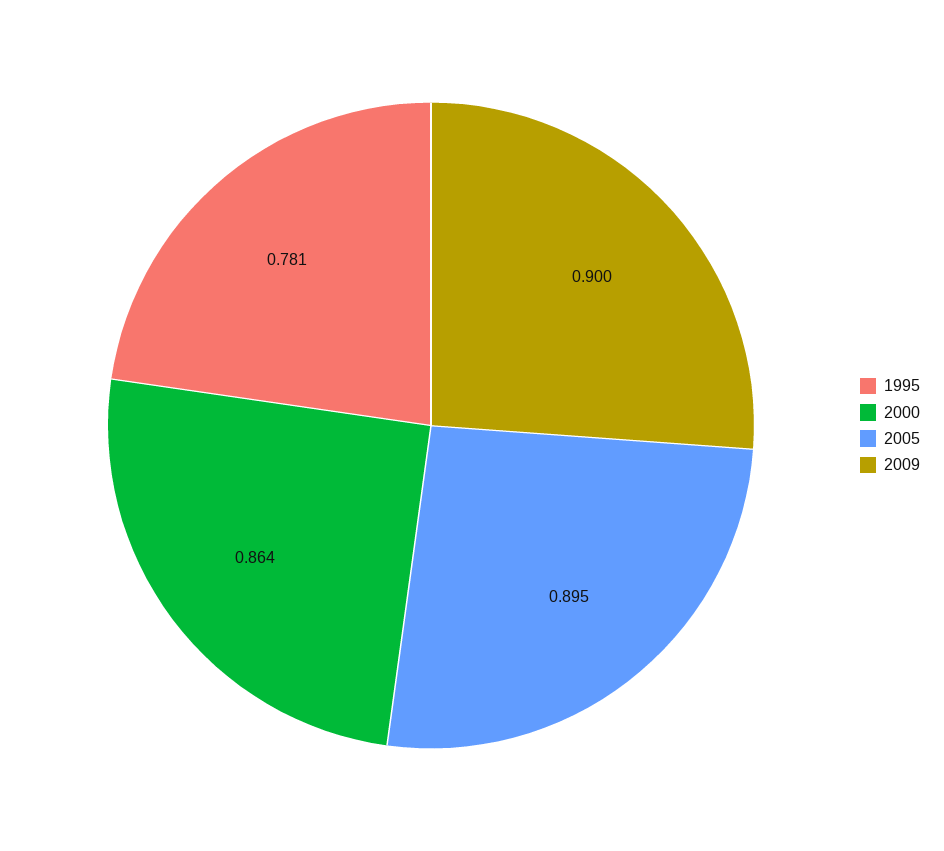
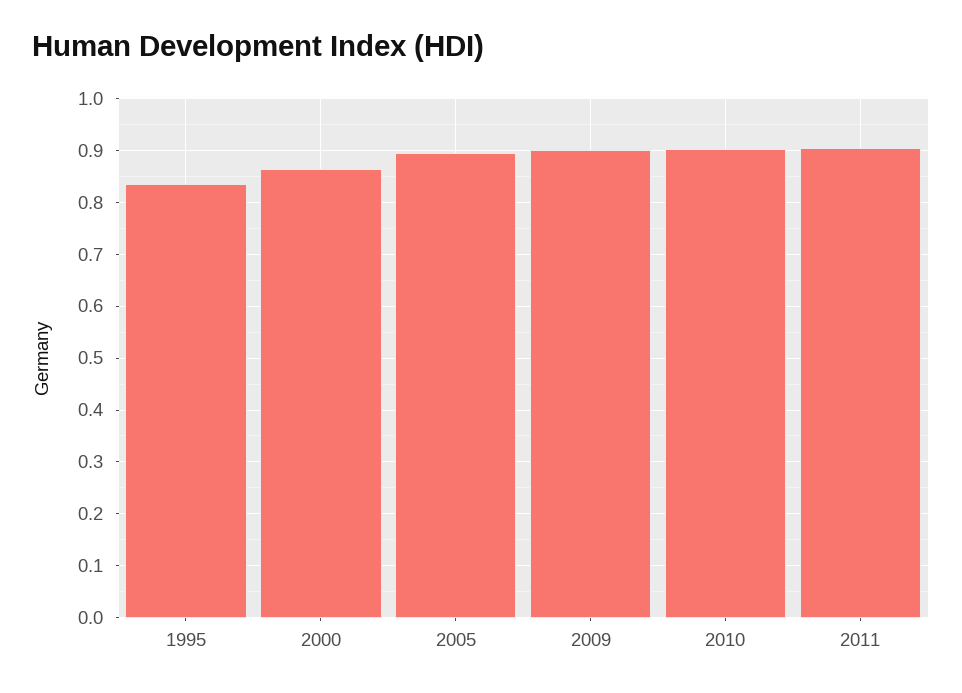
1995: 0.781 -> 0.84
2010: none -> 0.9
2011: none -> 0.9

